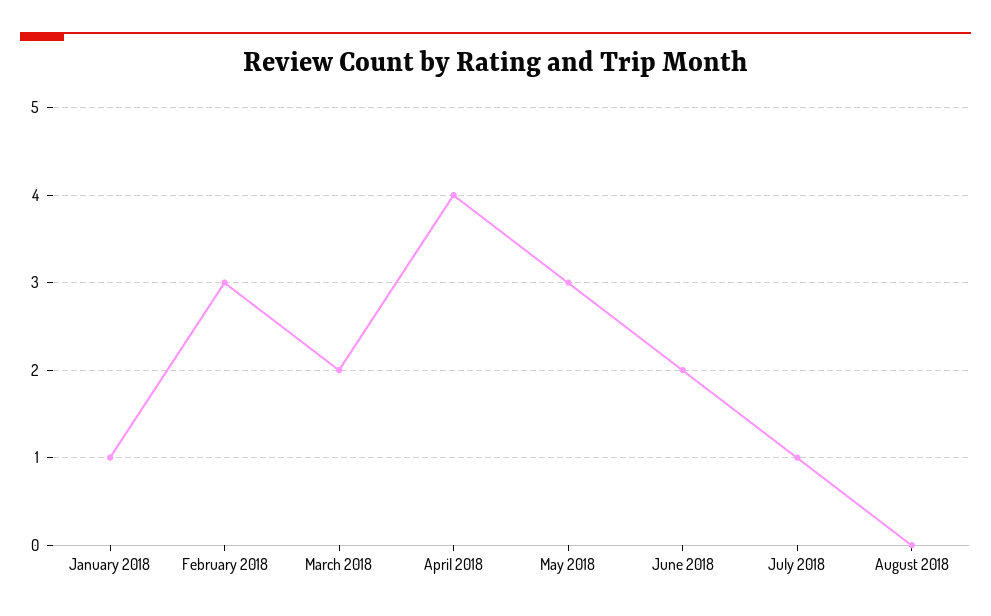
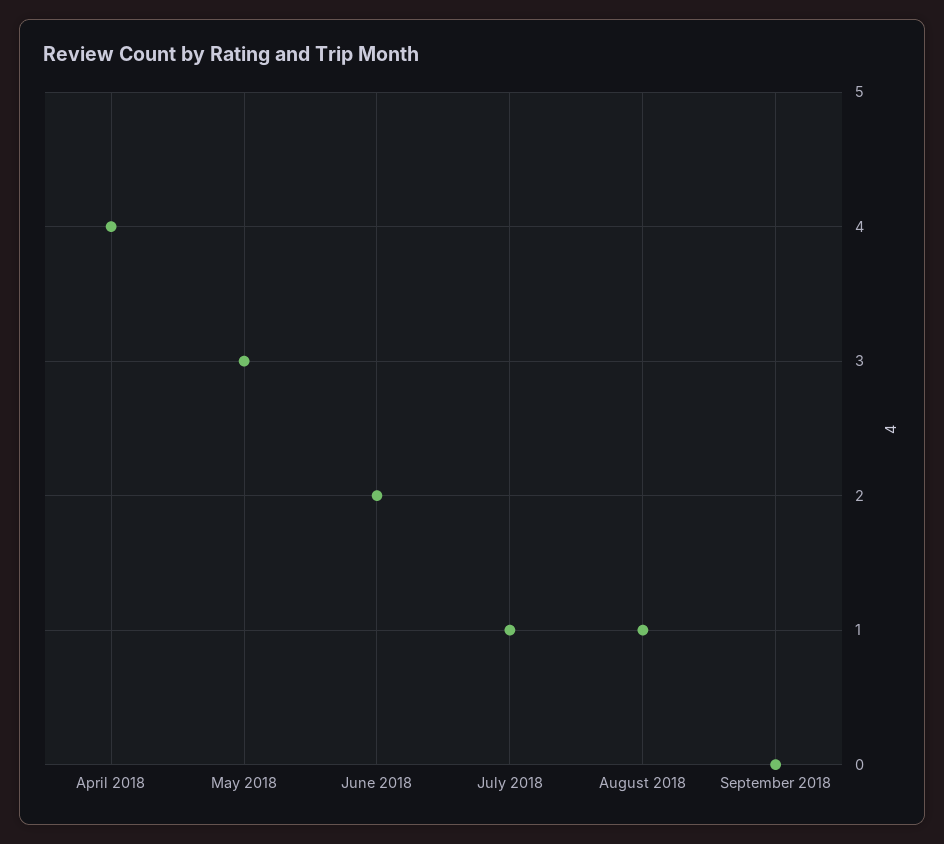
January 2018: 1 -> none
February 2018: 3 -> none
March 2018: 2 -> none
August 2018: 0 -> 1
September 2018: none -> 0

